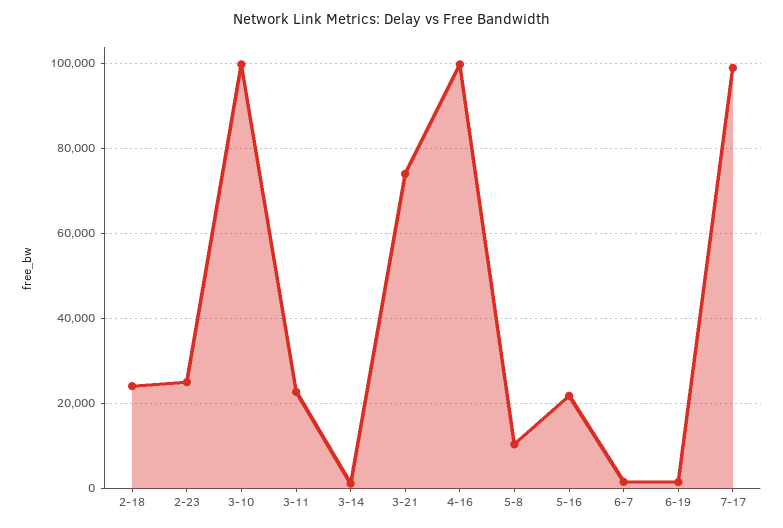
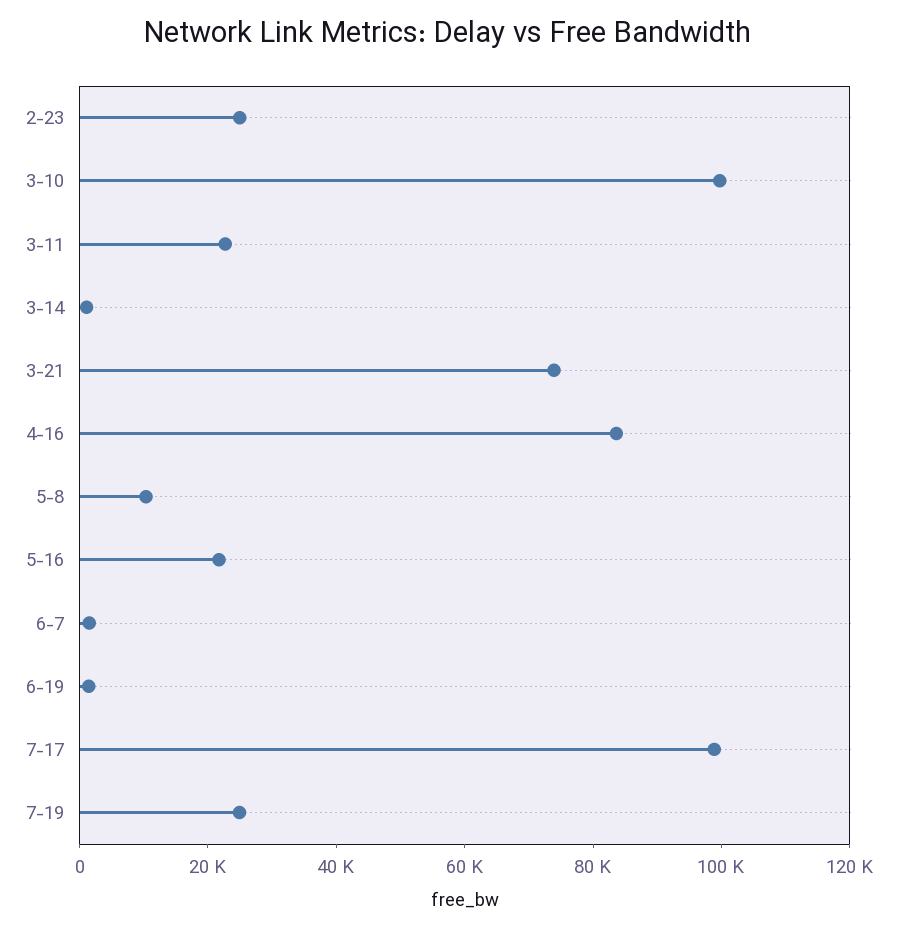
2-18: 24000 -> none
4-16: 100000 -> 85000
7-19: none -> 25000

